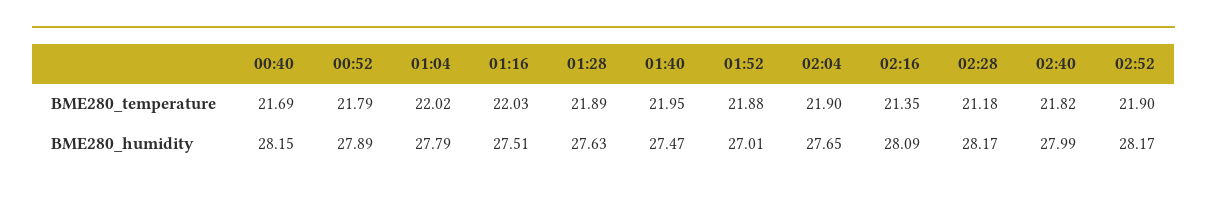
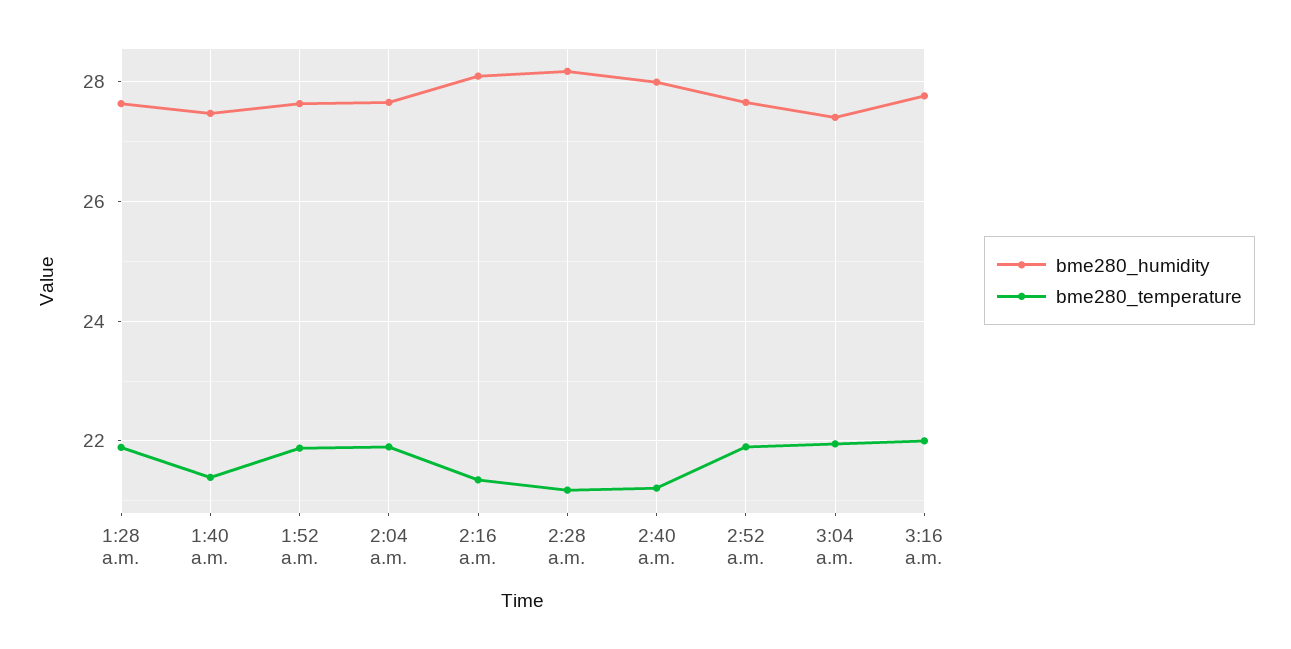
BME280_temperature, 00:40: 21.69 -> none
BME280_temperature, 00:52: 21.79 -> none
BME280_temperature, 01:04: 22.02 -> none
BME280_temperature, 01:16: 22.03 -> none
BME280_temperature, 01:40: 21.95 -> 21.4
BME280_temperature, 02:40: 21.82 -> 21.2
BME280_humidity, 00:40: 28.15 -> none
BME280_humidity, 00:52: 27.89 -> none
BME280_humidity, 01:04: 27.79 -> none
BME280_humidity, 01:16: 27.51 -> none
BME280_humidity, 01:52: 27.01 -> 27.6
BME280_humidity, 02:52: 28.17 -> 27.6
BME280_humidity, 3:04 a.m.: none -> 27.4
BME280_temperature, 3:04 a.m.: none -> 22
BME280_humidity, 3:16 a.m.: none -> 27.8
BME280_temperature, 3:16 a.m.: none -> 22

